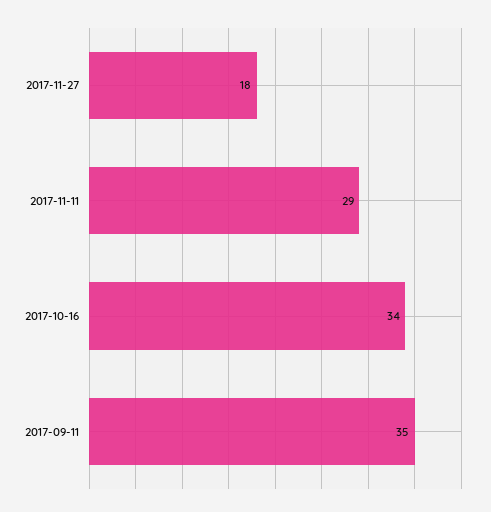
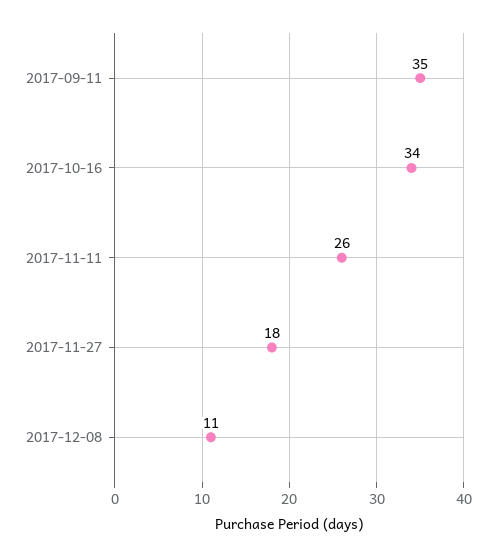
2017-11-11: 29 -> 26
2017-12-08: none -> 11

